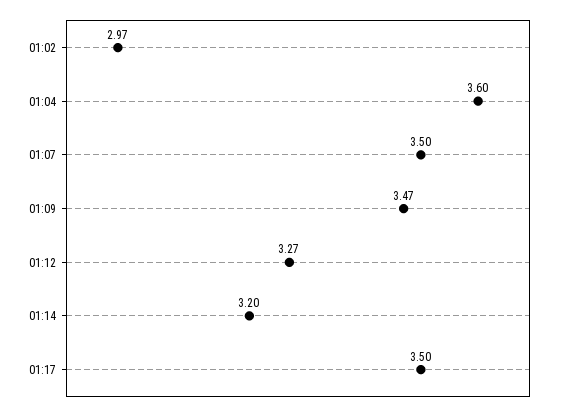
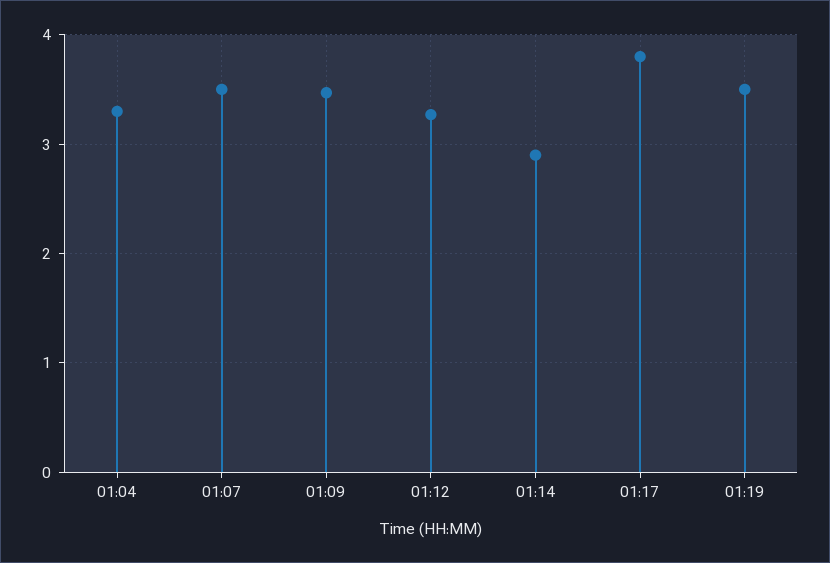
01:02: 2.97 -> none
01:04: 3.6 -> 3.3
01:14: 3.2 -> 2.9
01:17: 3.5 -> 3.8
01:19: none -> 3.5

